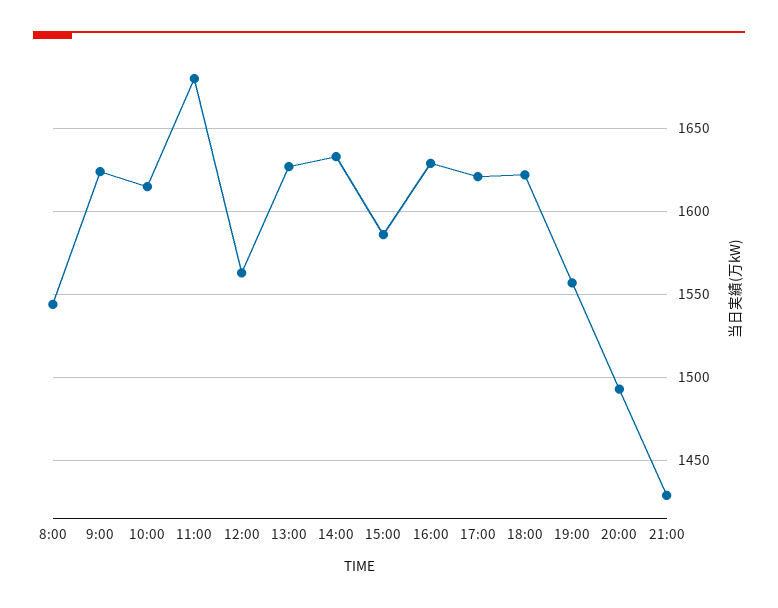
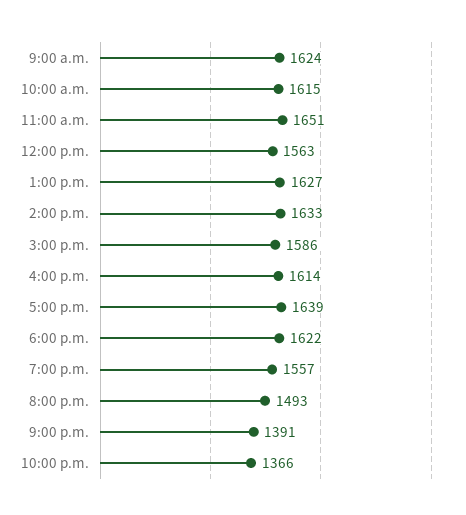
8:00: 1545 -> none
11:00: 1680 -> 1651
16:00: 1630 -> 1614
17:00: 1620 -> 1639
21:00: 1430 -> 1391
10:00 p.m.: none -> 1366

